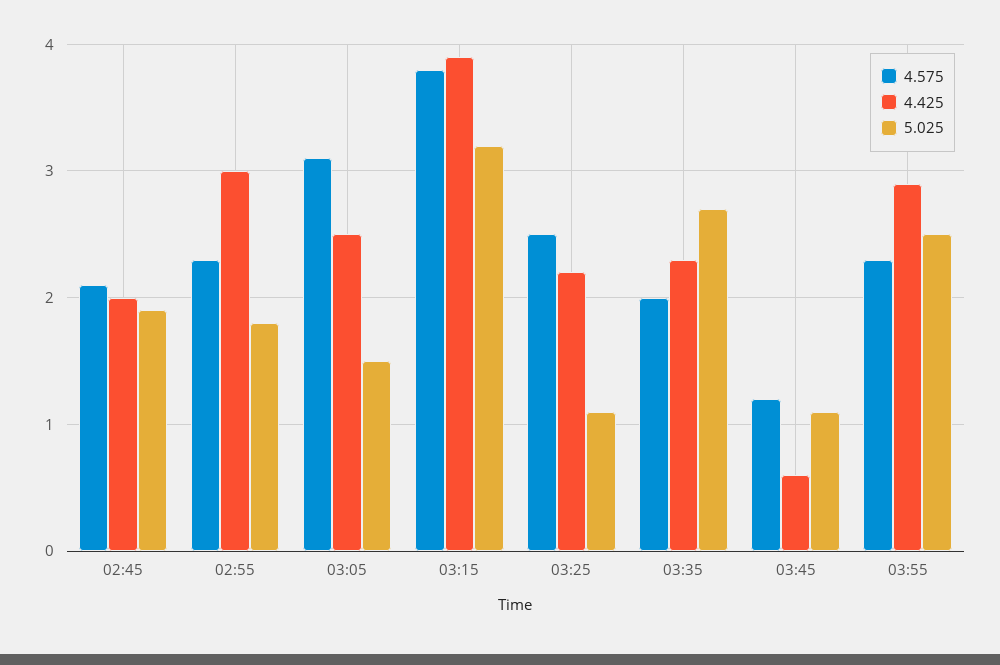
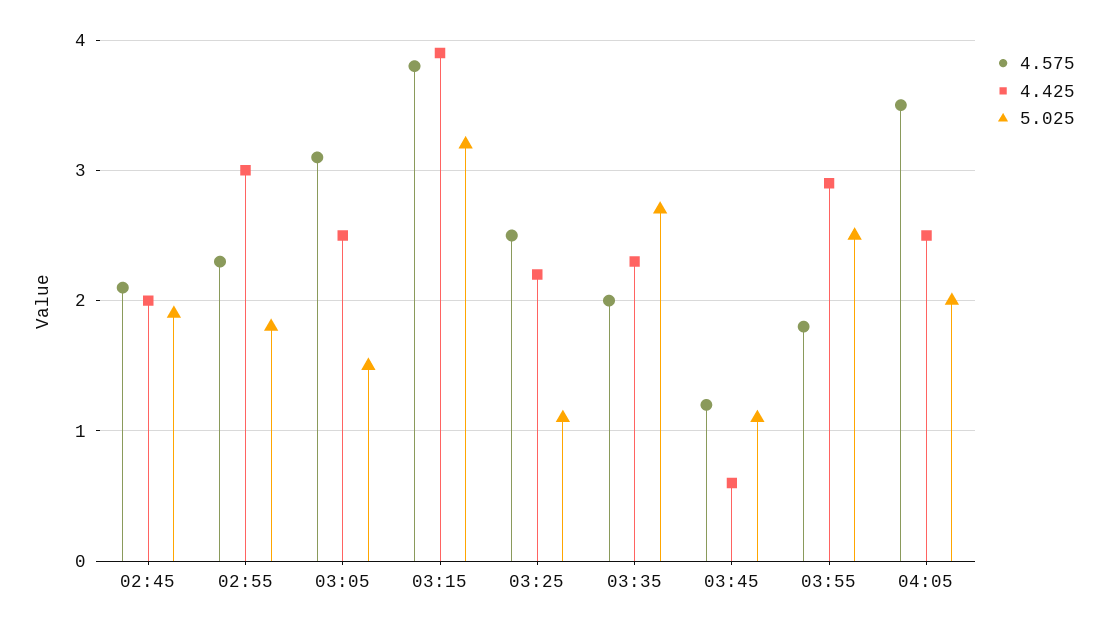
4.575, 03:55: 2.3 -> 1.8
4.575, 04:05: none -> 3.5
4.425, 04:05: none -> 2.5
5.025, 04:05: none -> 2

